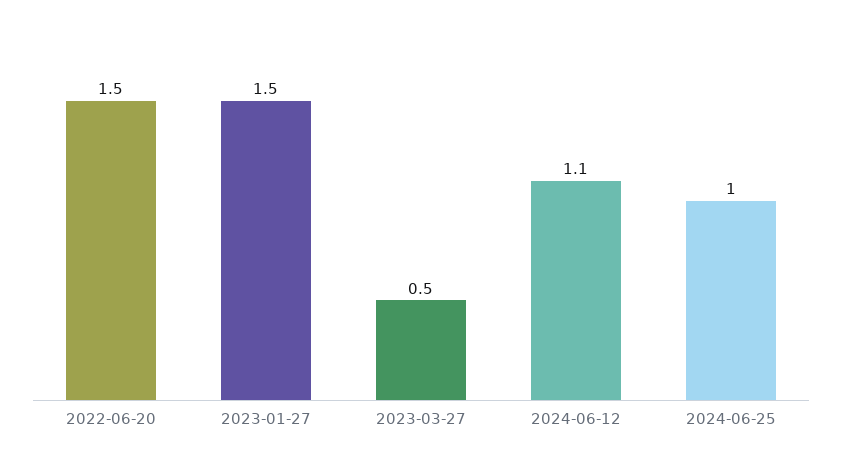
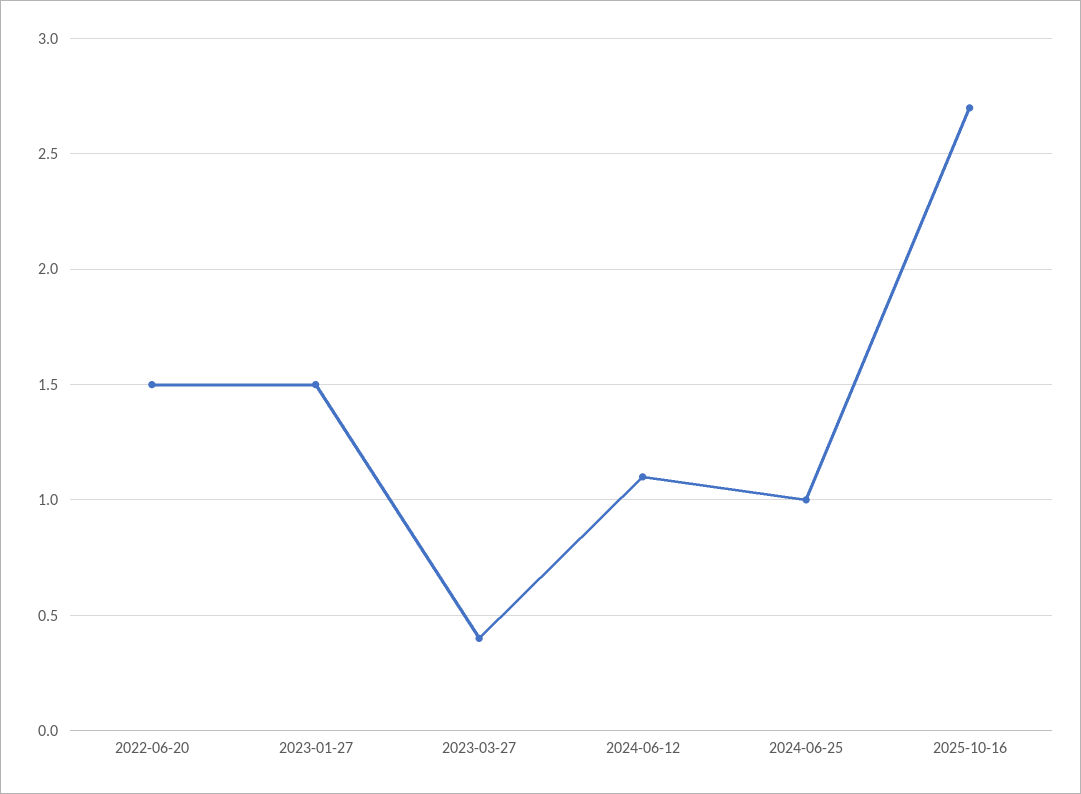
2023-03-27: 0.5 -> 0.4
2025-10-16: none -> 2.7

